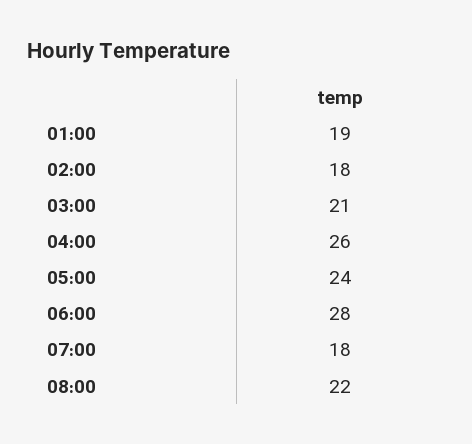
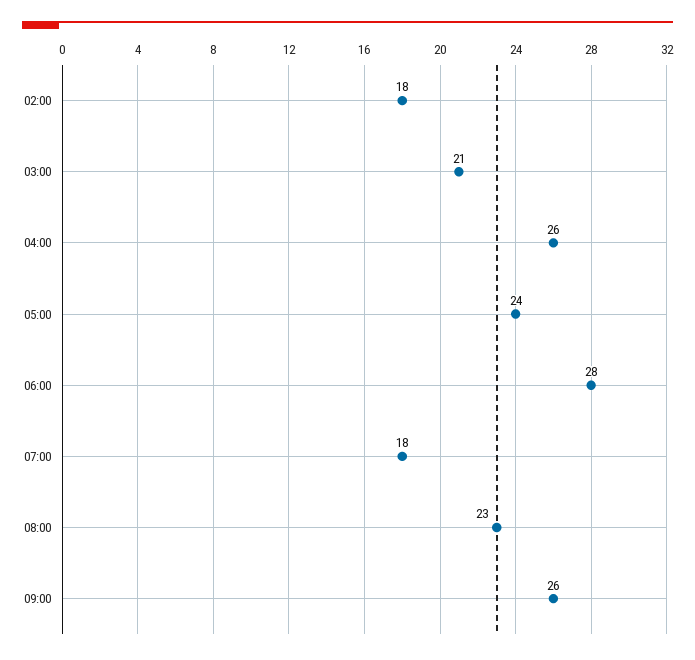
01:00: 19 -> none
08:00: 22 -> 23
09:00: none -> 26

